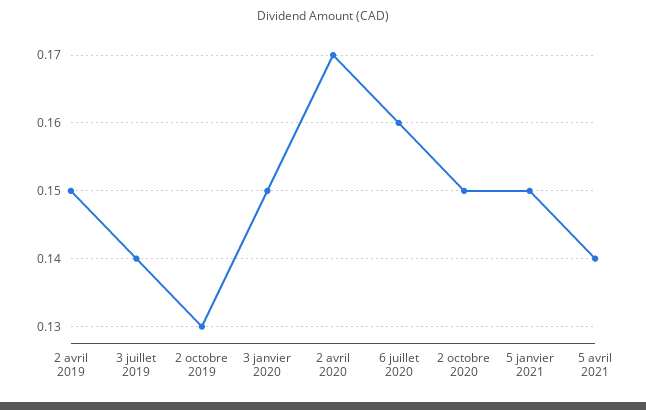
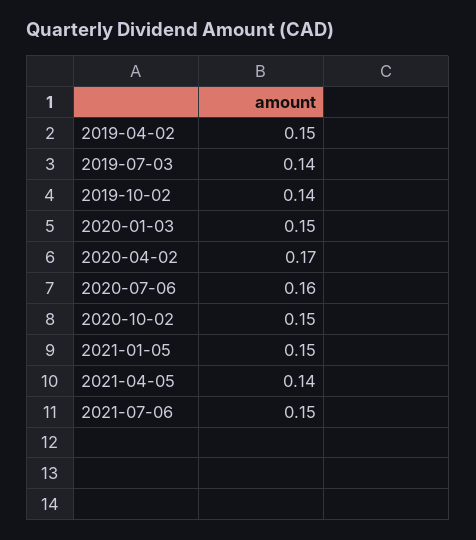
2 octobre 2019: 0.13 -> 0.14
2021-07-06: none -> 0.15

